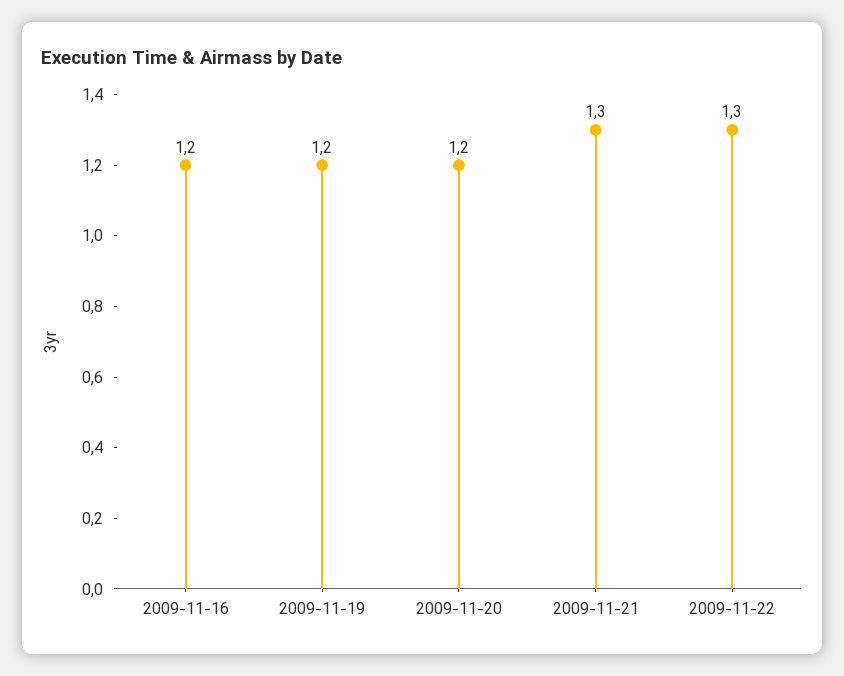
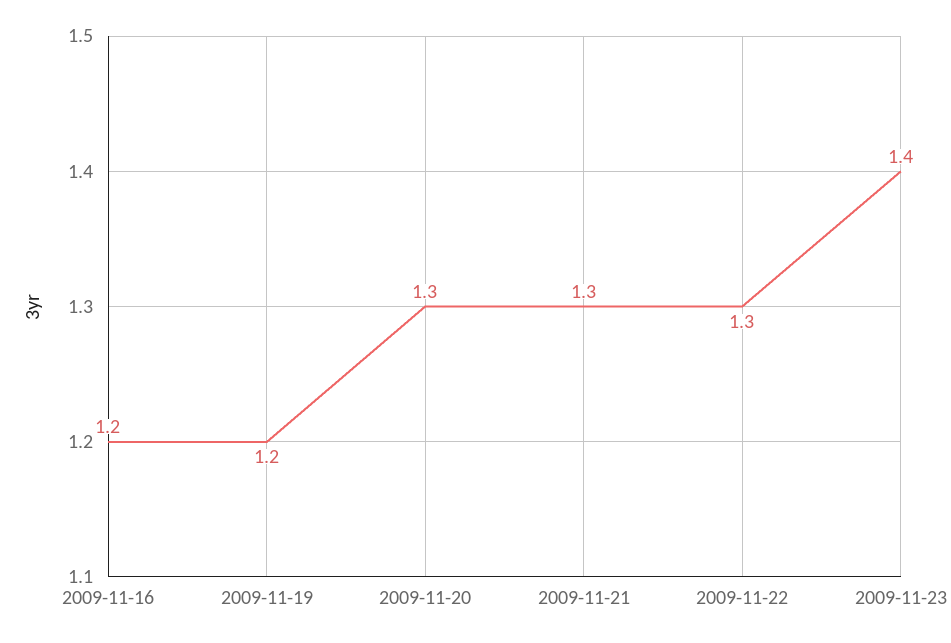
2009-11-20: 1.2 -> 1.3
2009-11-23: none -> 1.4

